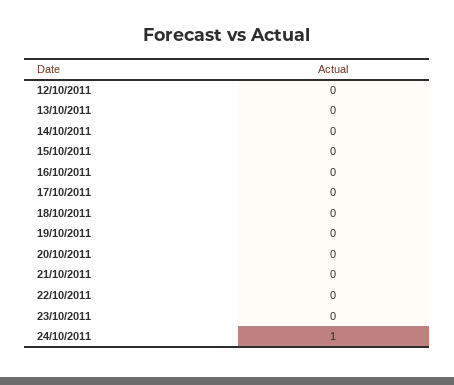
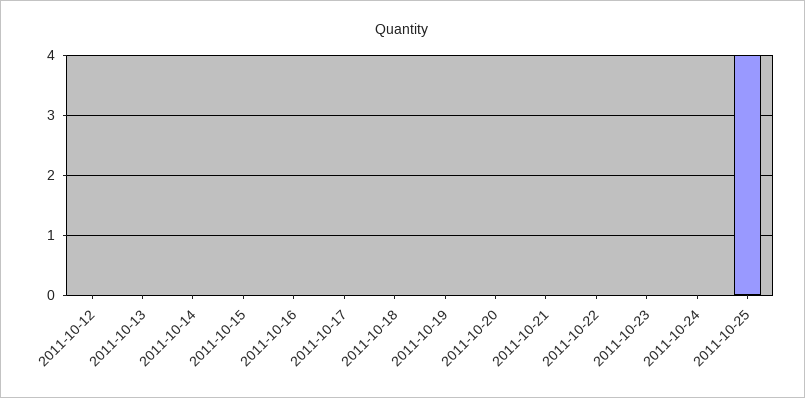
24/10/2011: 1 -> 0
2011-10-25: none -> 4

